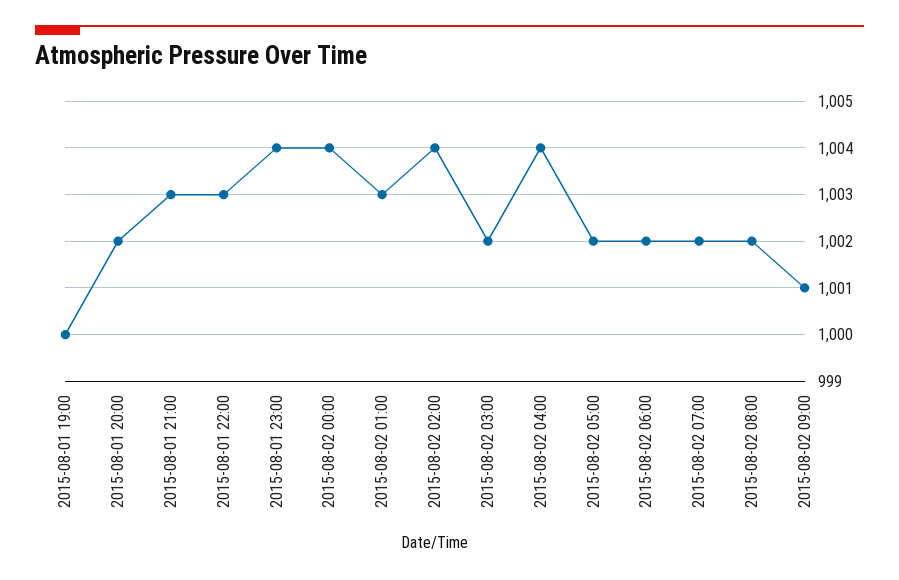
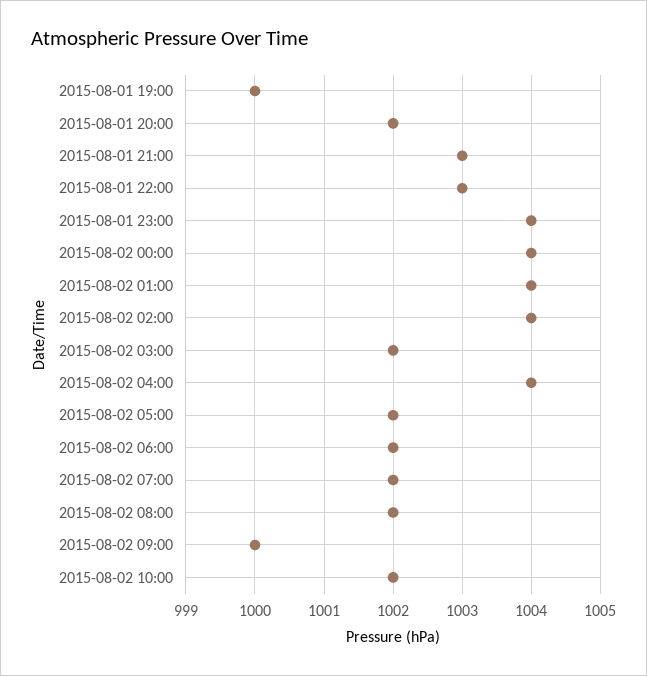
2015-08-02 01:00: 1003 -> 1004
2015-08-02 09:00: 1001 -> 1000
2015-08-02 10:00: none -> 1002

